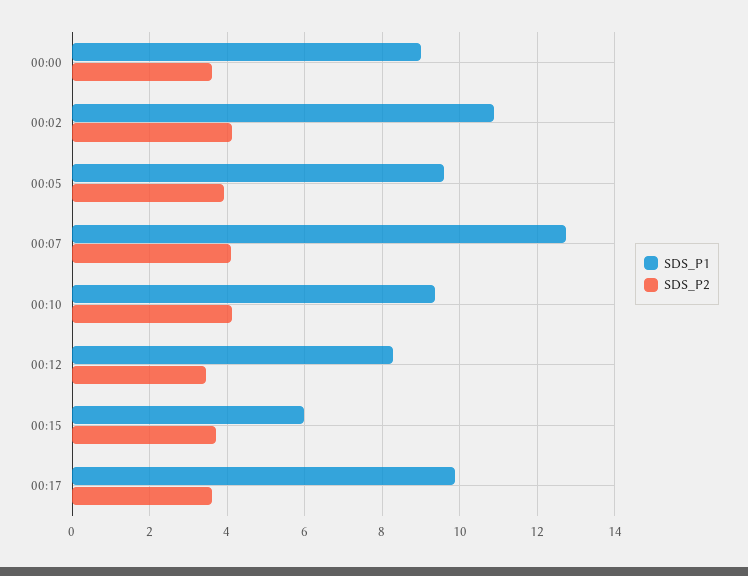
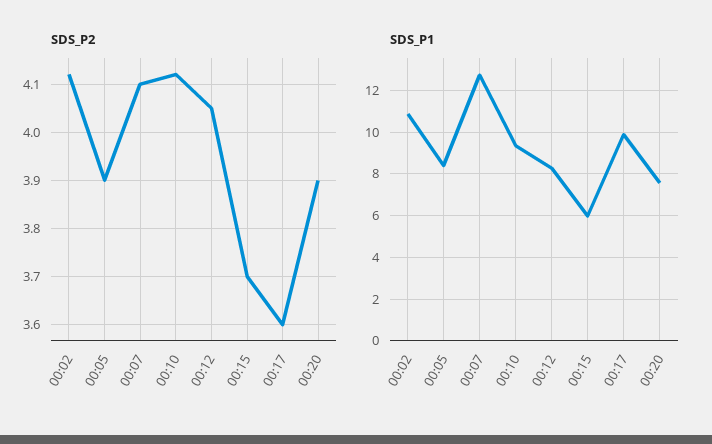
SDS_P1, 00:00: 9 -> none
SDS_P2, 00:00: 3.6 -> none
SDS_P1, 00:05: 9.6 -> 8.5
SDS_P2, 00:12: 3.4 -> 4.05
SDS_P2, 00:20: none -> 3.9
SDS_P1, 00:20: none -> 7.5

